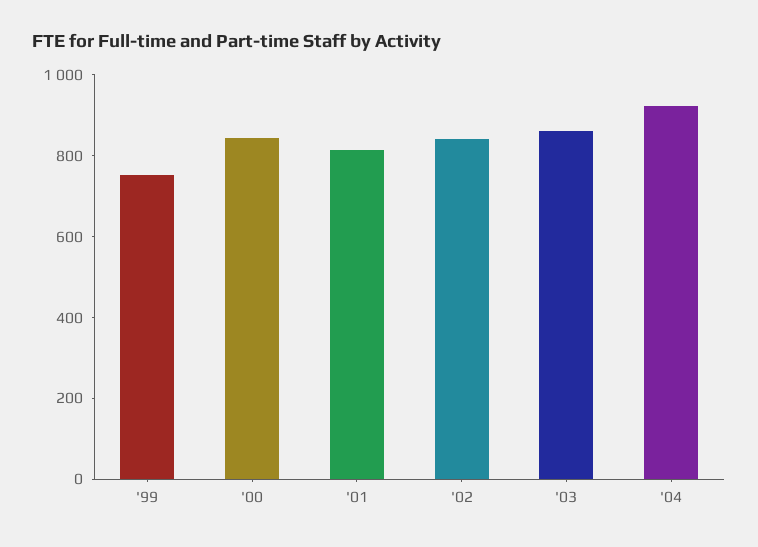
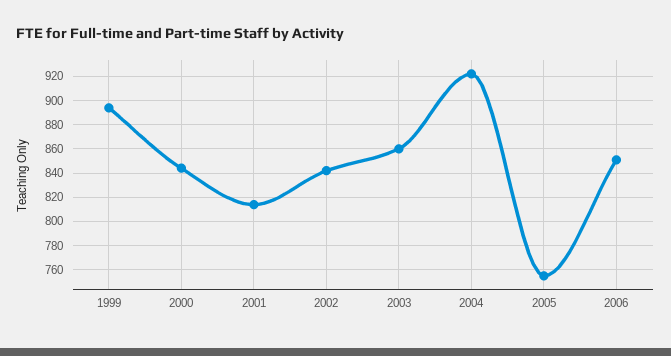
'99: 750 -> 895
2005: none -> 755
2006: none -> 850

